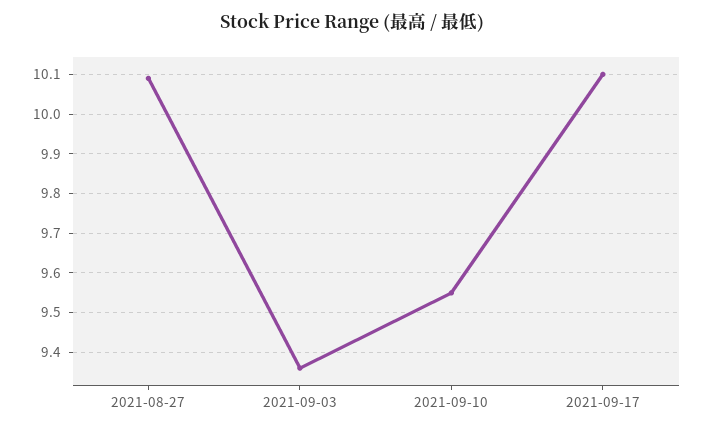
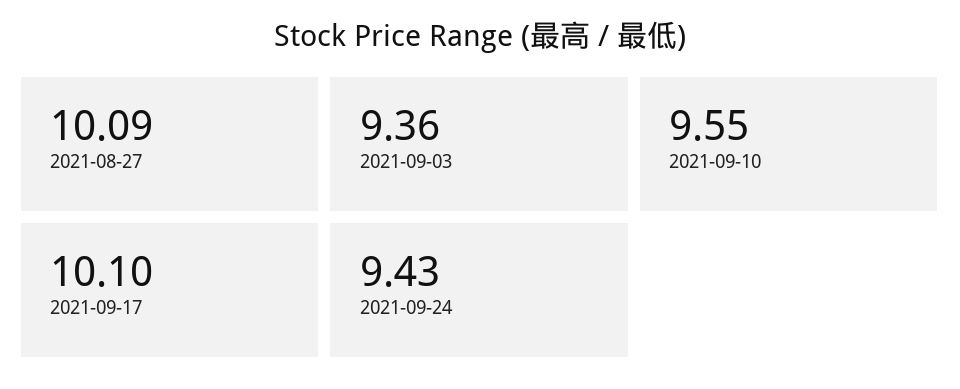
2021-09-24: none -> 9.43

